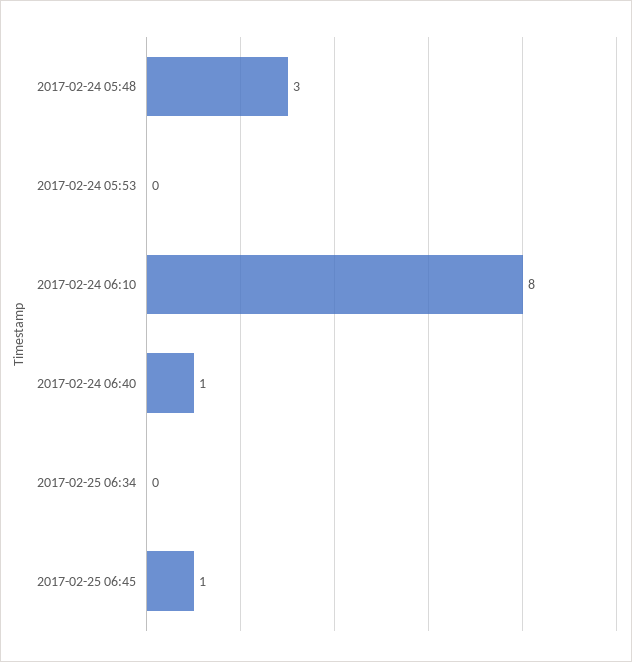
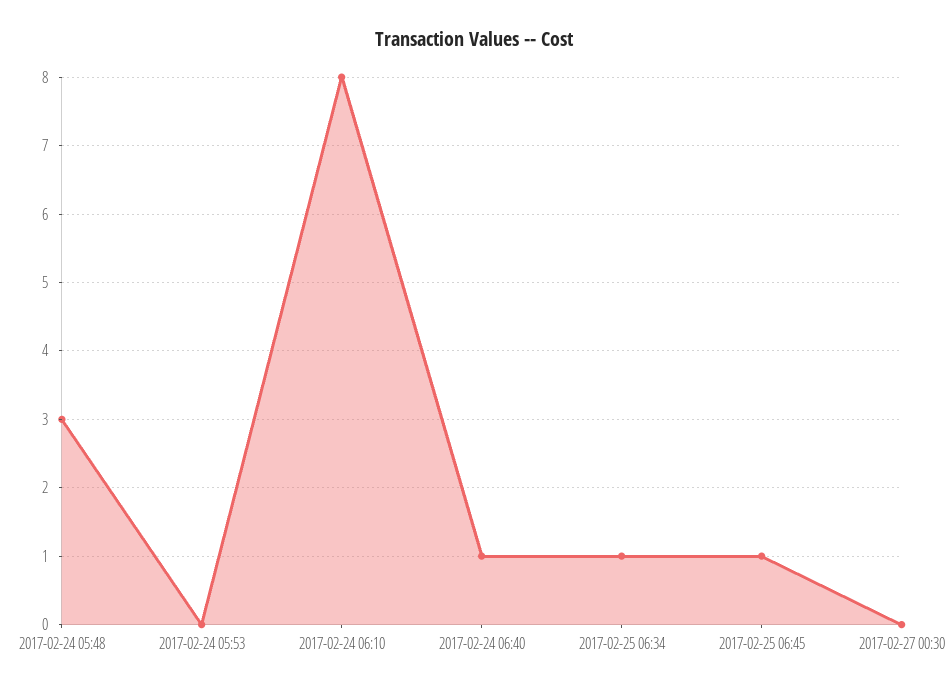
2017-02-25 06:34: 0 -> 1
2017-02-27 00:30: none -> 0

